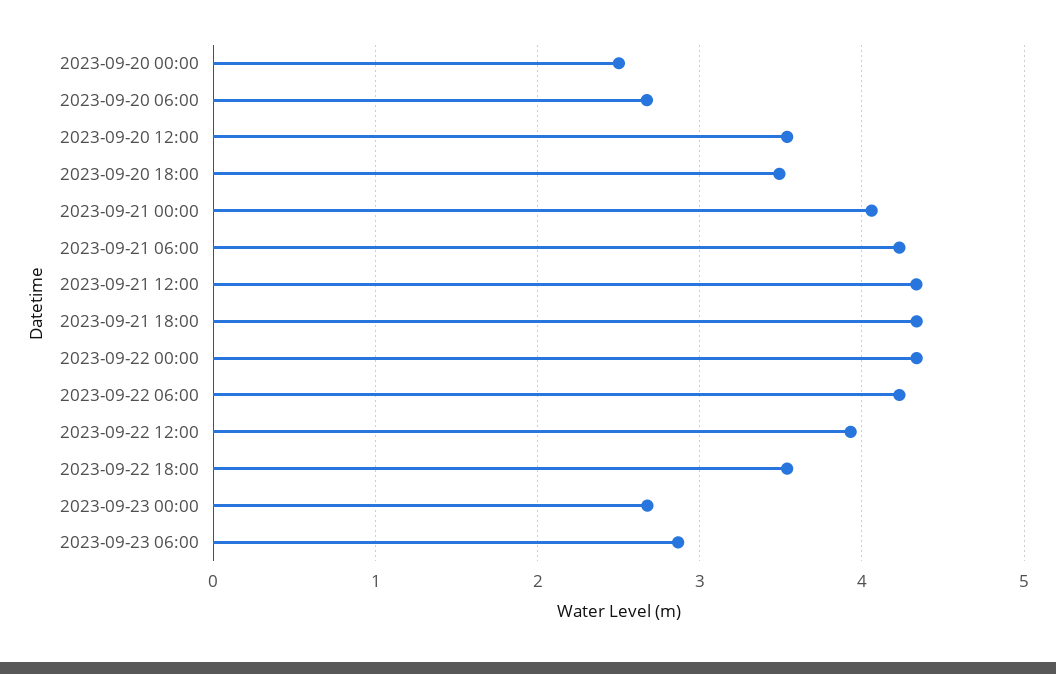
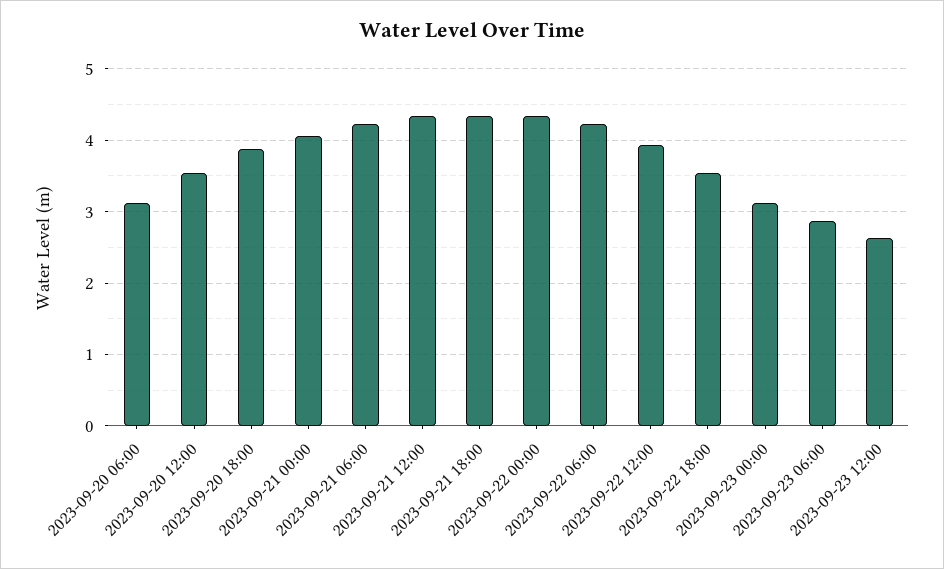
2023-09-20 00:00: 2.5 -> none
2023-09-20 06:00: 2.7 -> 3.1
2023-09-20 18:00: 3.5 -> 3.9
2023-09-23 00:00: 2.7 -> 3.1
2023-09-23 12:00: none -> 2.6

